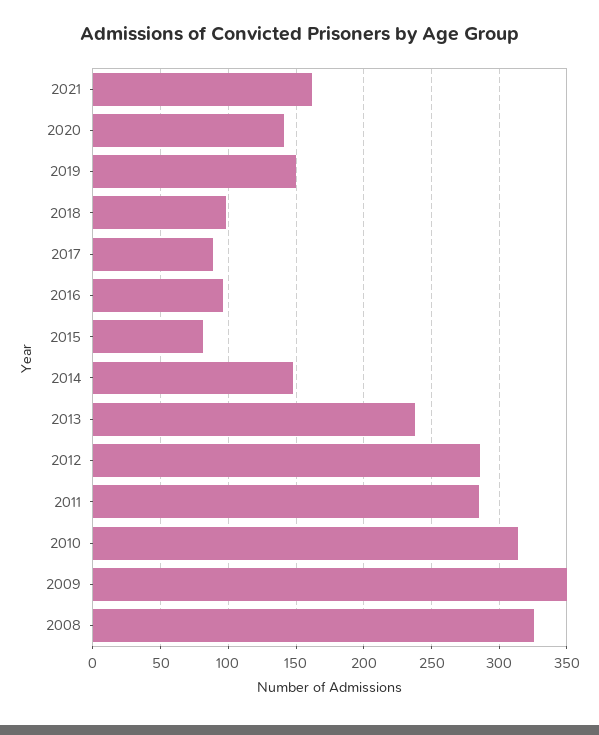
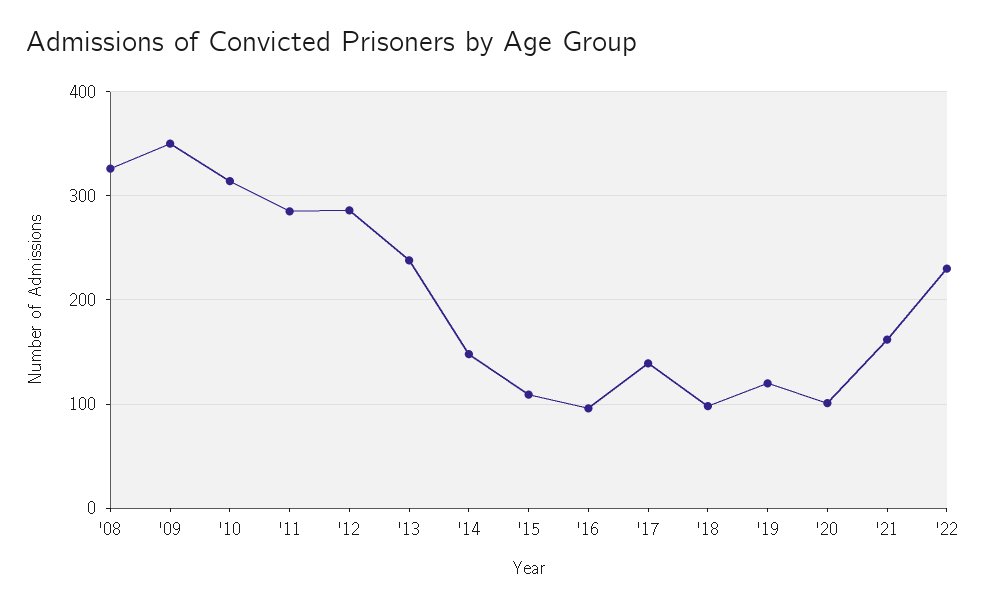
2020: 140 -> 100
2019: 150 -> 120
2017: 90 -> 140
2015: 80 -> 110
'22: none -> 230

